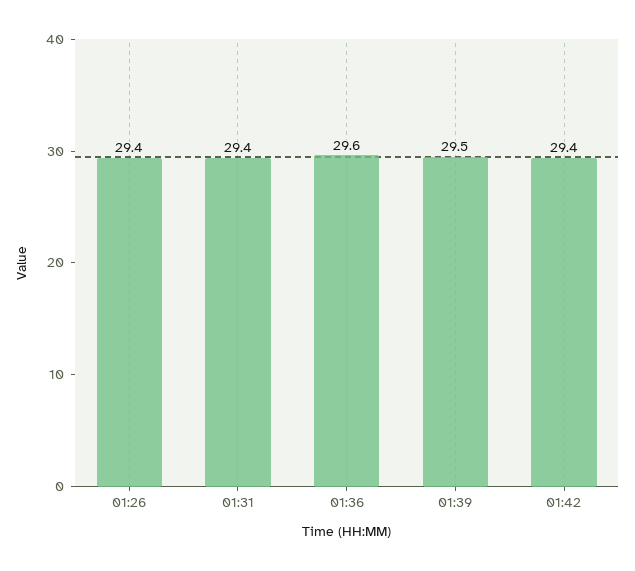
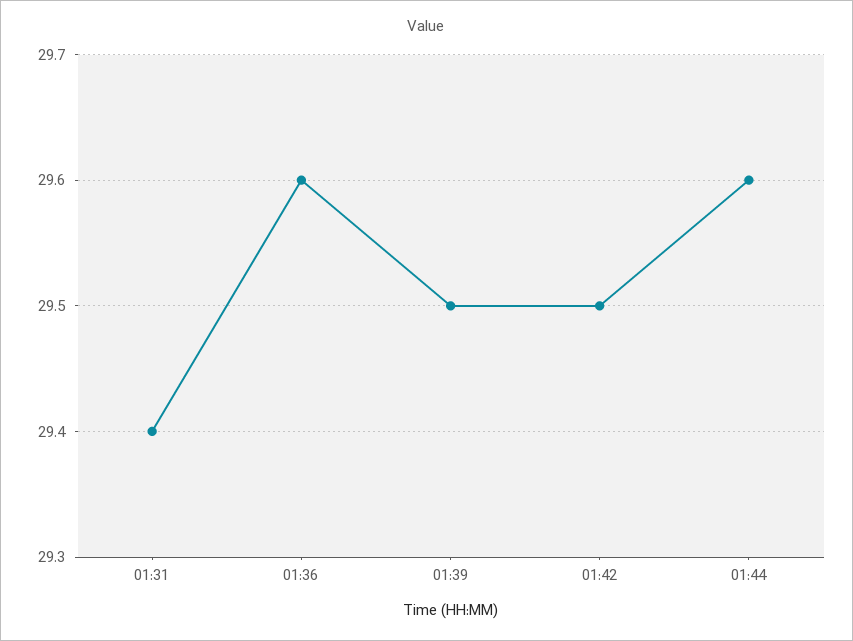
01:26: 29.4 -> none
01:42: 29.4 -> 29.5
01:44: none -> 29.6

